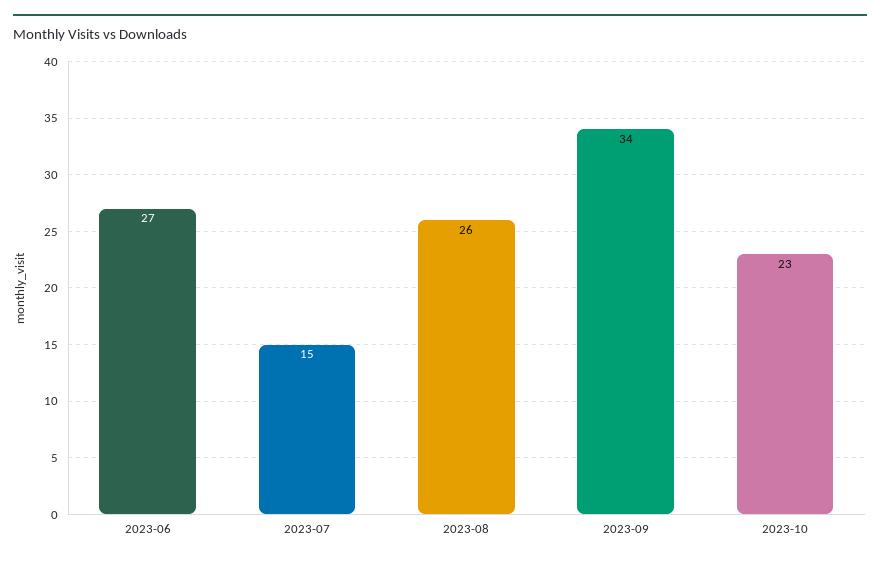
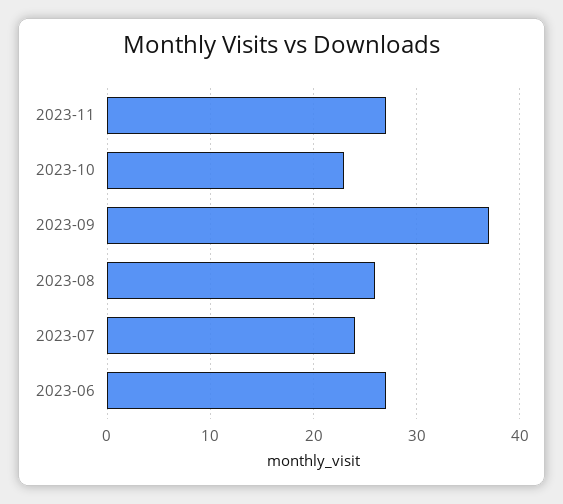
2023-07: 15 -> 24
2023-09: 34 -> 37
2023-11: none -> 27

